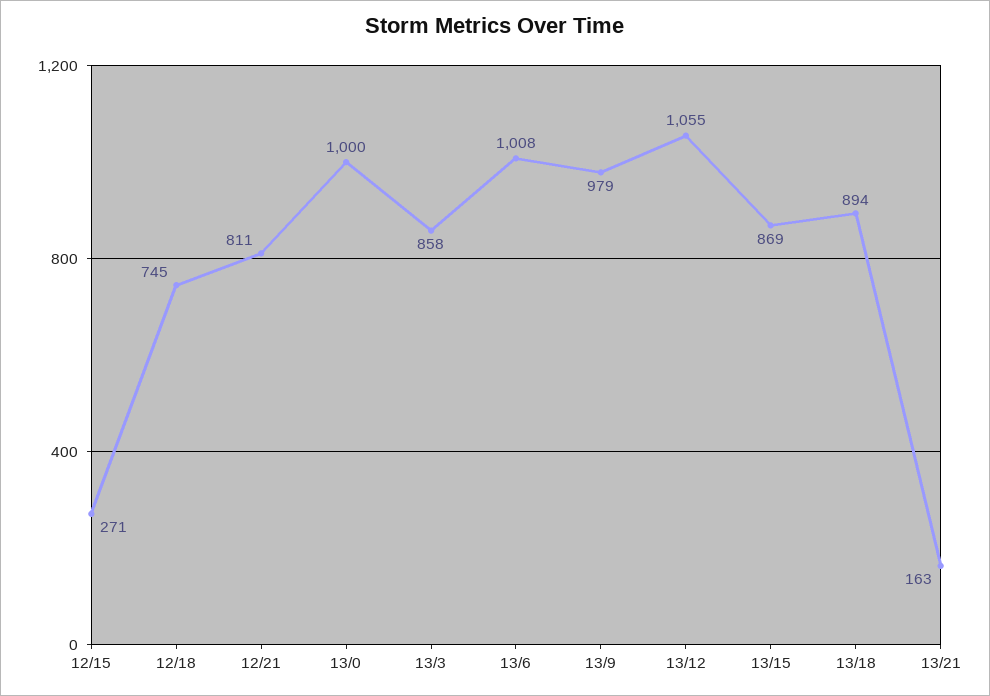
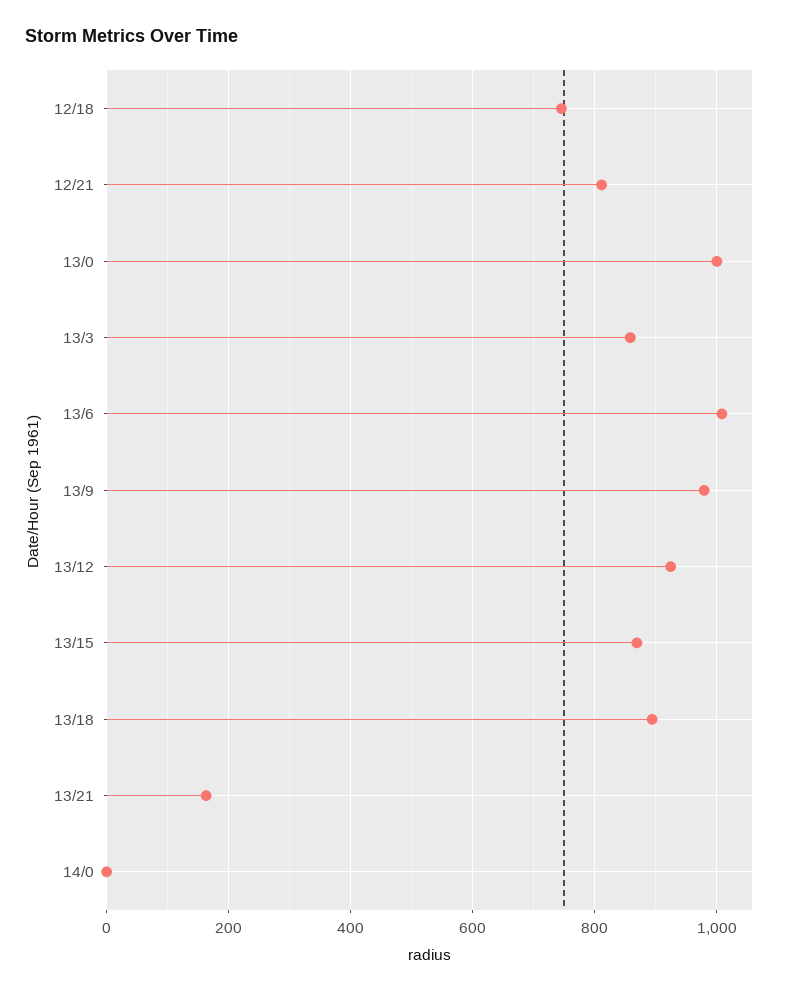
12/15: 271 -> none
13/12: 1055 -> 920
14/0: none -> 0

